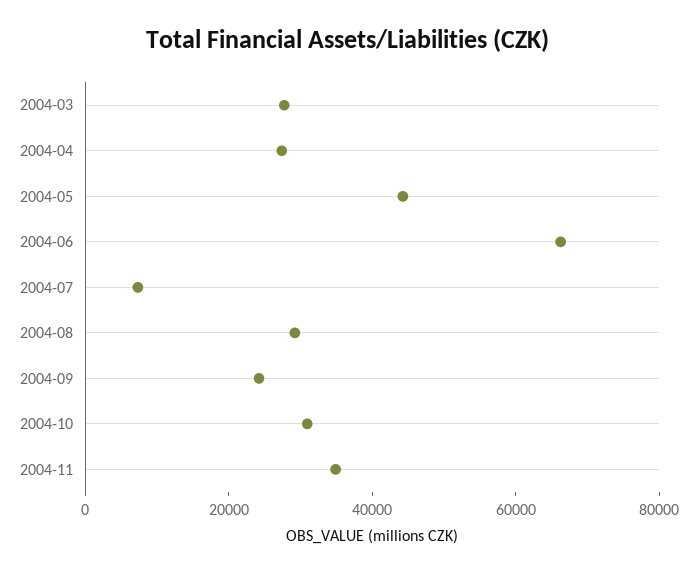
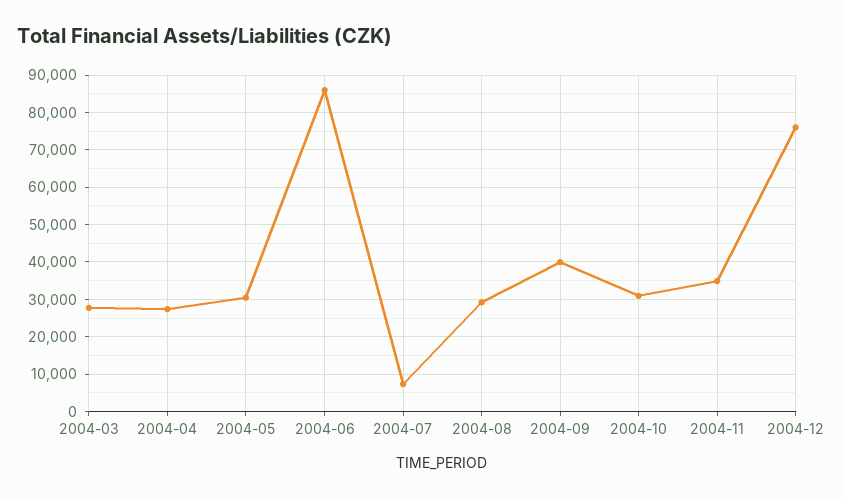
2004-05: 45000 -> 30000
2004-06: 65000 -> 86000
2004-09: 25000 -> 40000
2004-12: none -> 76000

